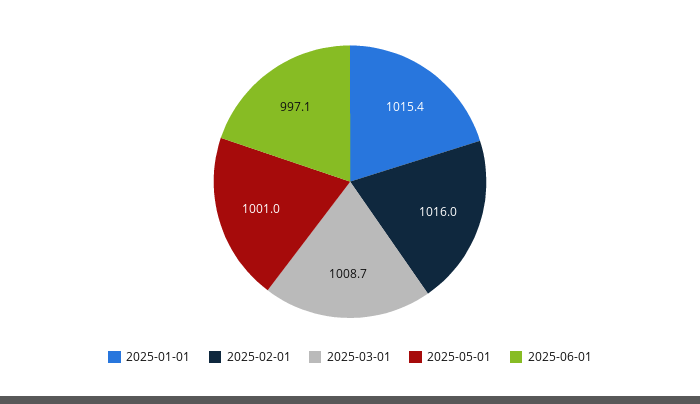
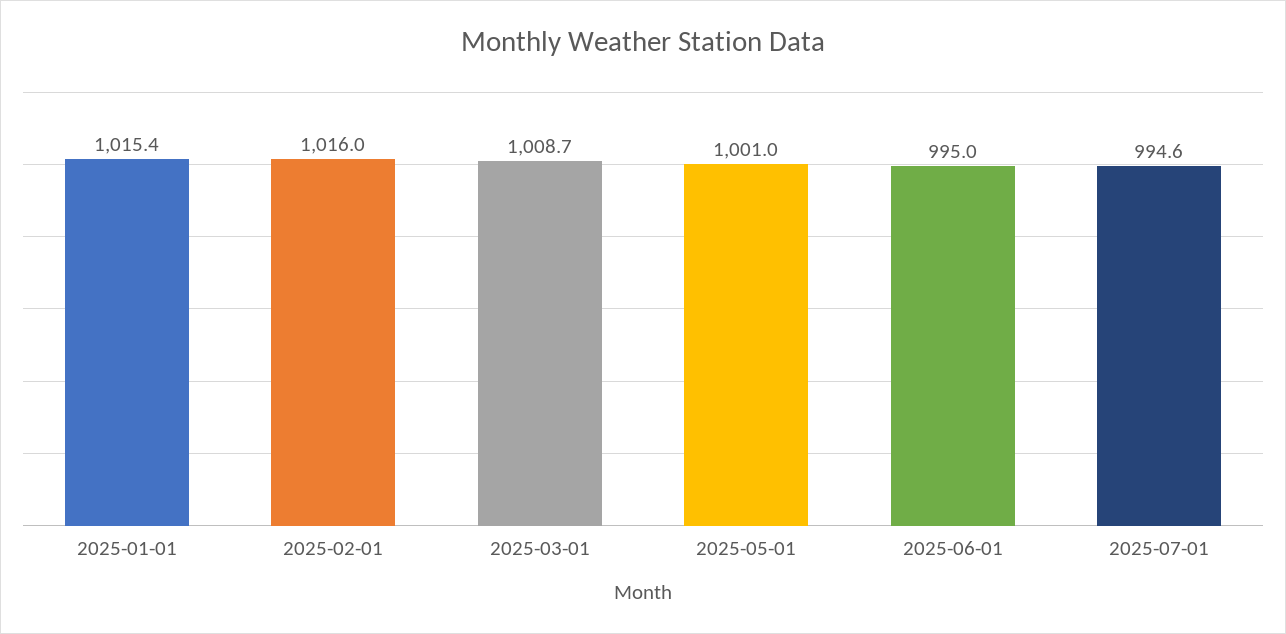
2025-06-01: 997.1 -> 995
2025-07-01: none -> 994.6

